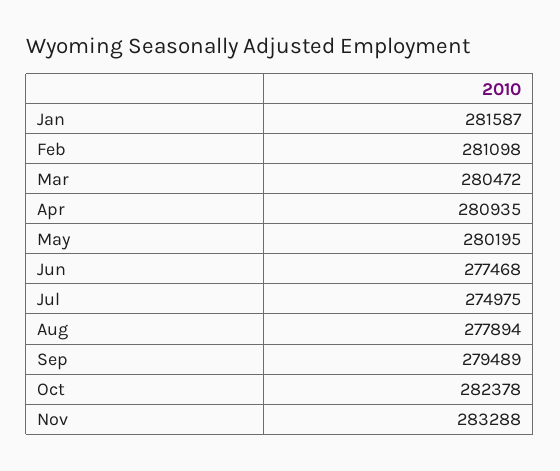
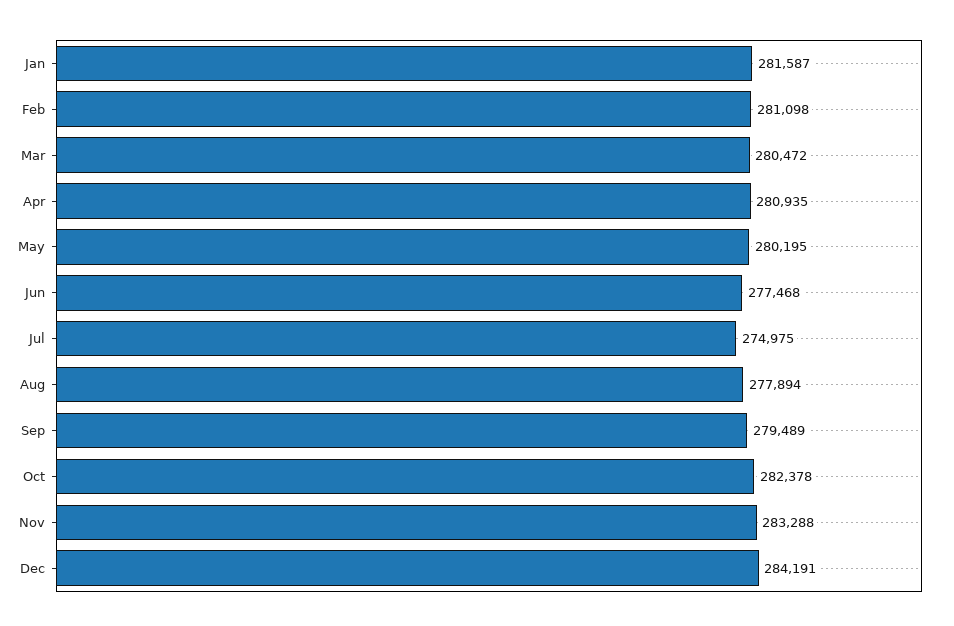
Dec: none -> 284191

